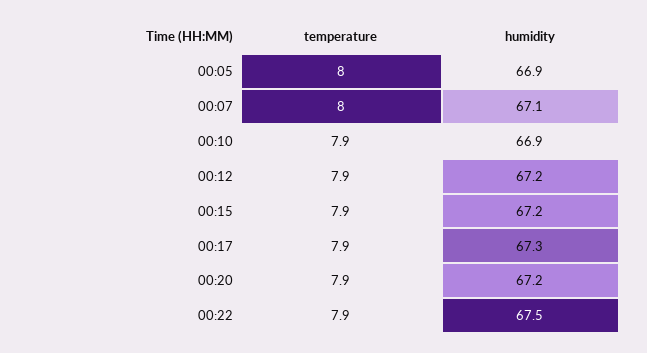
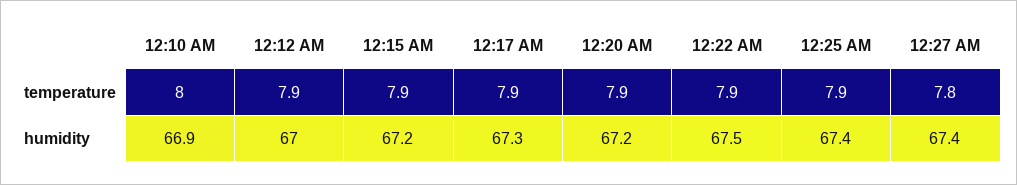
temperature, 00:05: 8 -> none
humidity, 00:05: 66.9 -> none
temperature, 00:07: 8 -> none
humidity, 00:07: 67.1 -> none
temperature, 00:10: 7.9 -> 8
humidity, 00:12: 67.2 -> 67
temperature, 12:25 AM: none -> 7.9
temperature, 12:27 AM: none -> 7.8
humidity, 12:25 AM: none -> 67.4
humidity, 12:27 AM: none -> 67.4

